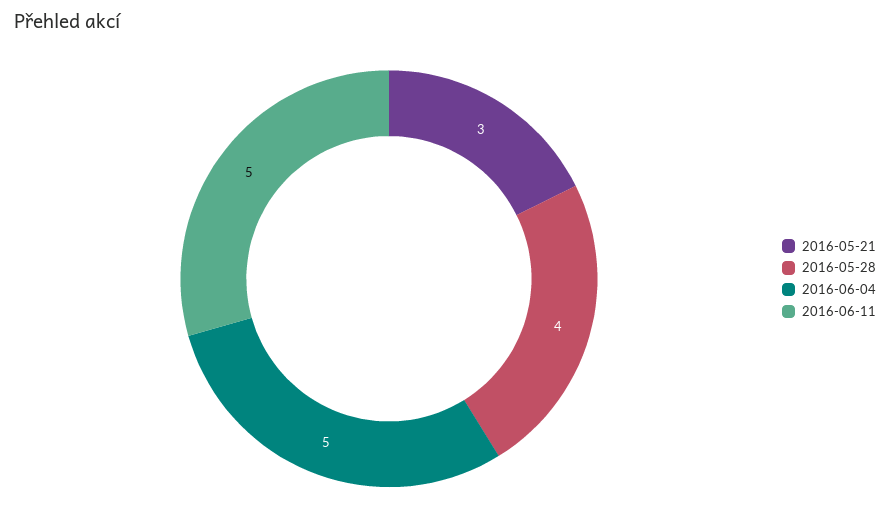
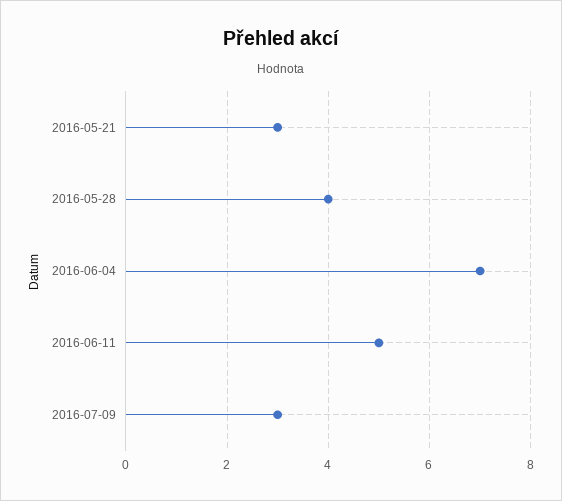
2016-06-04: 5 -> 7
2016-07-09: none -> 3

